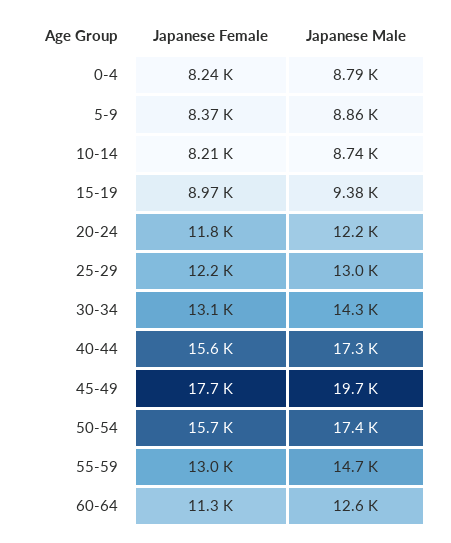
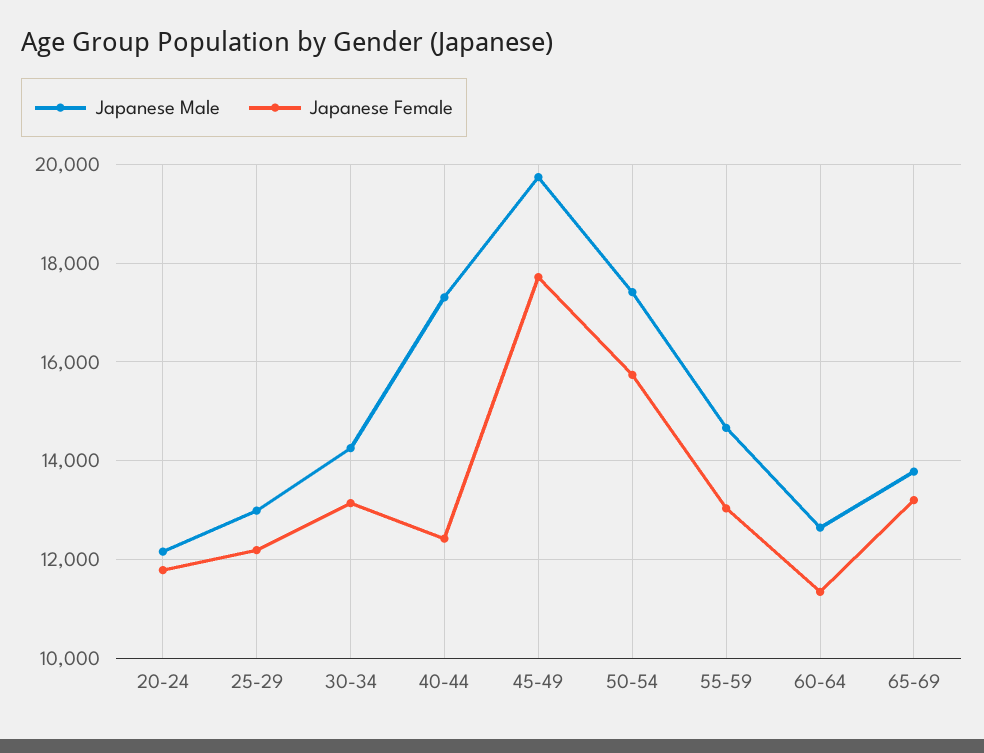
Japanese Female, 0-4: 8240 -> none
Japanese Male, 0-4: 8790 -> none
Japanese Female, 5-9: 8370 -> none
Japanese Male, 5-9: 8860 -> none
Japanese Female, 10-14: 8210 -> none
Japanese Male, 10-14: 8740 -> none
Japanese Female, 15-19: 8970 -> none
Japanese Male, 15-19: 9380 -> none
Japanese Female, 40-44: 15600 -> 12400
Japanese Male, 65-69: none -> 13800
Japanese Female, 65-69: none -> 13200

